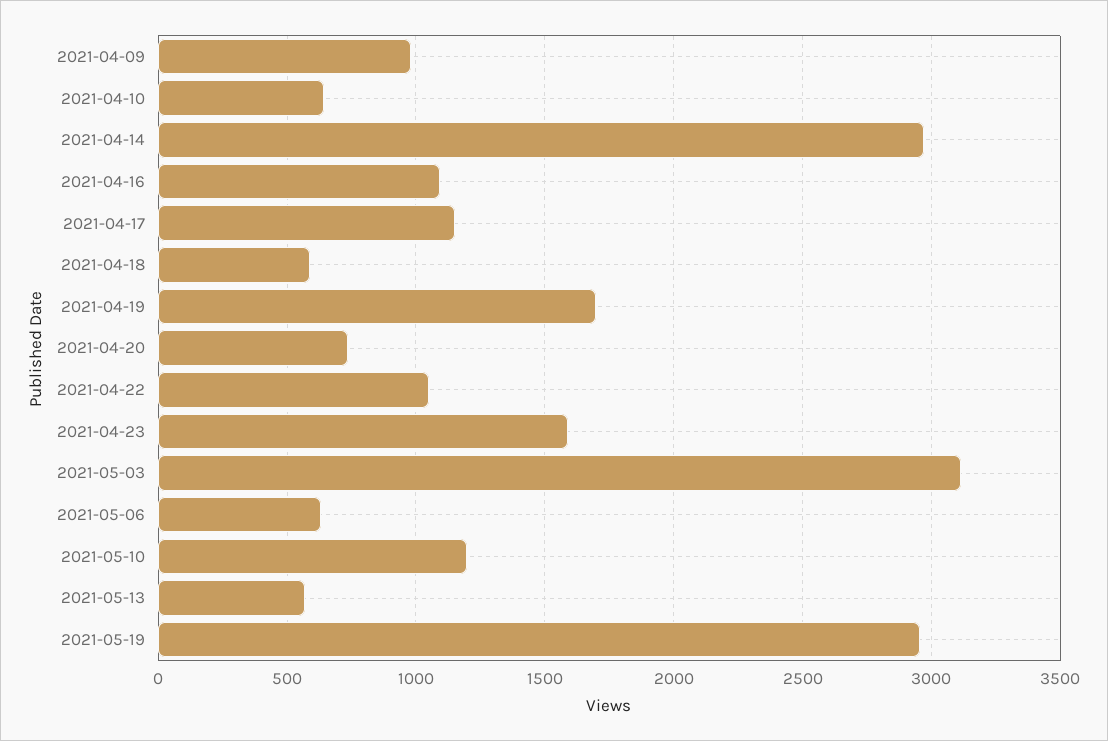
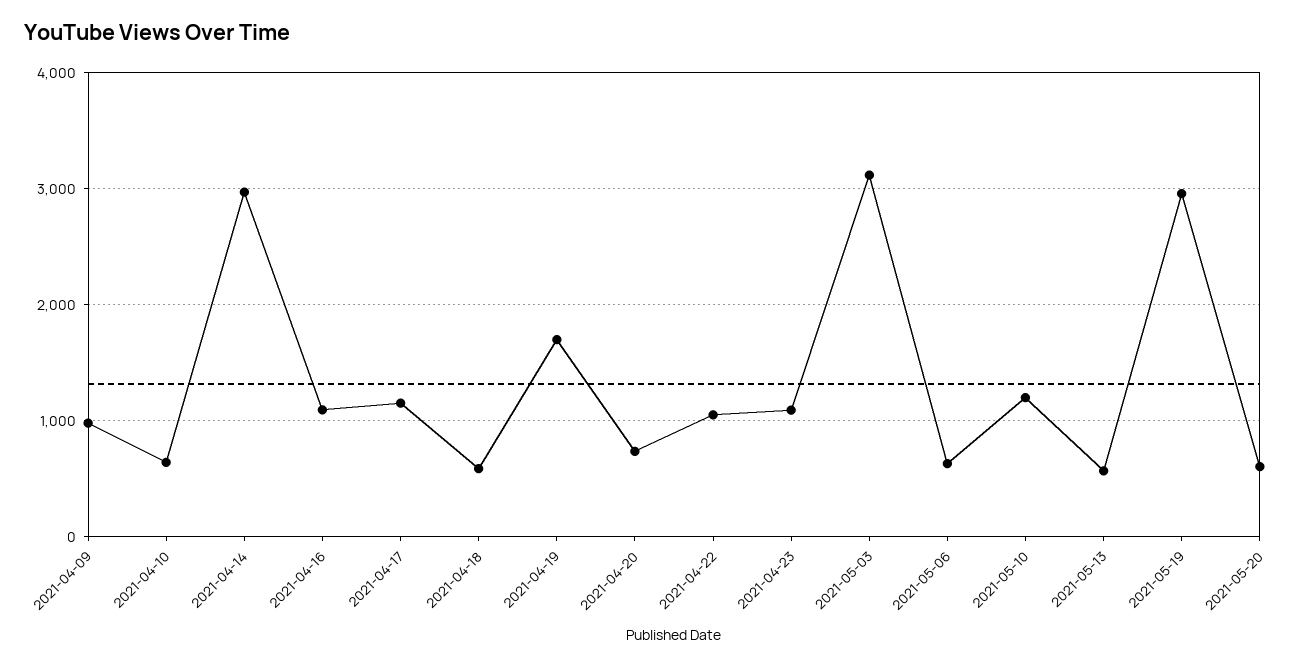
2021-04-23: 1600 -> 1100
2021-05-20: none -> 600

